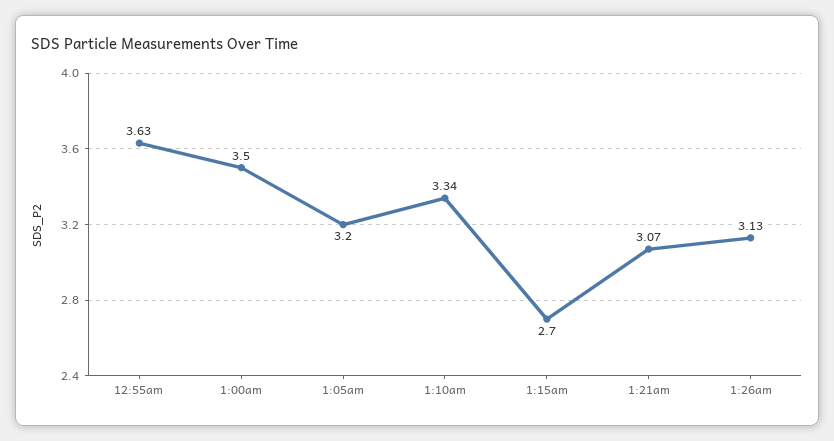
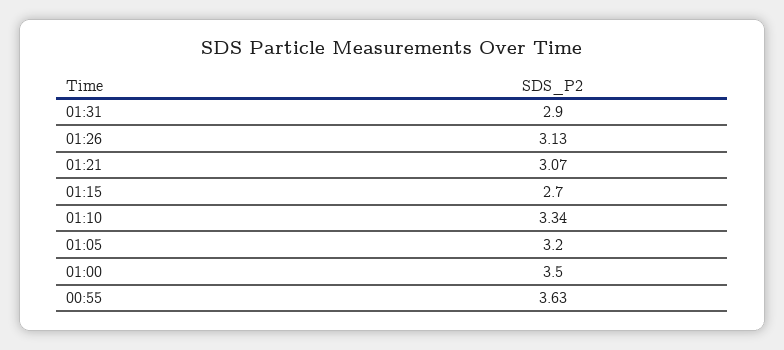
01:31: none -> 2.9

